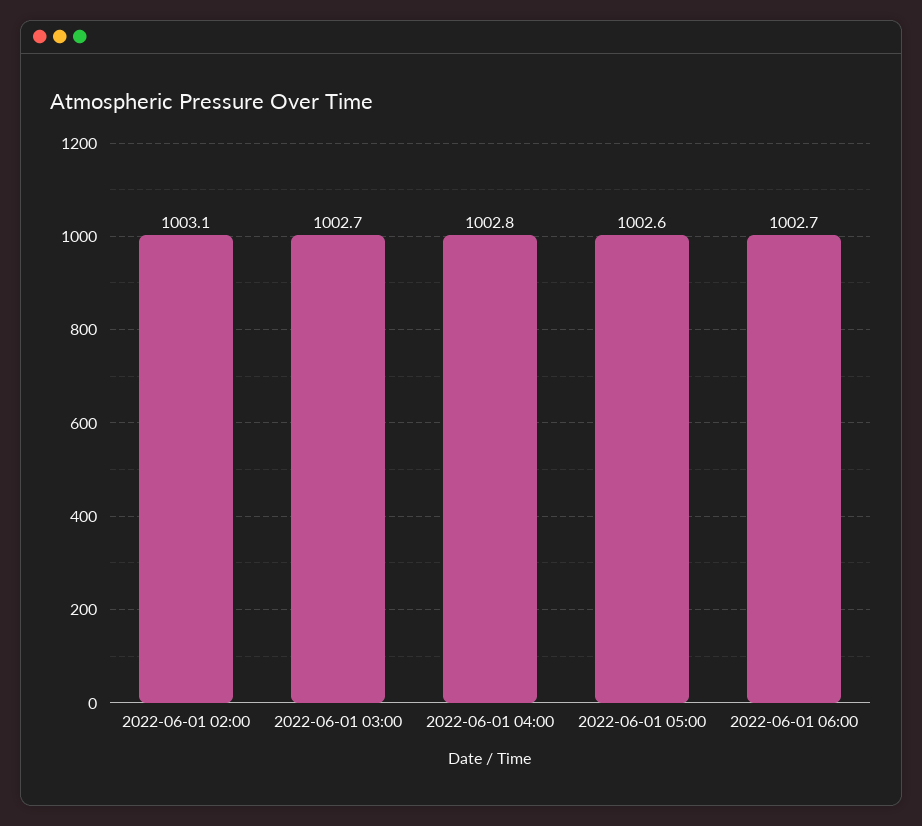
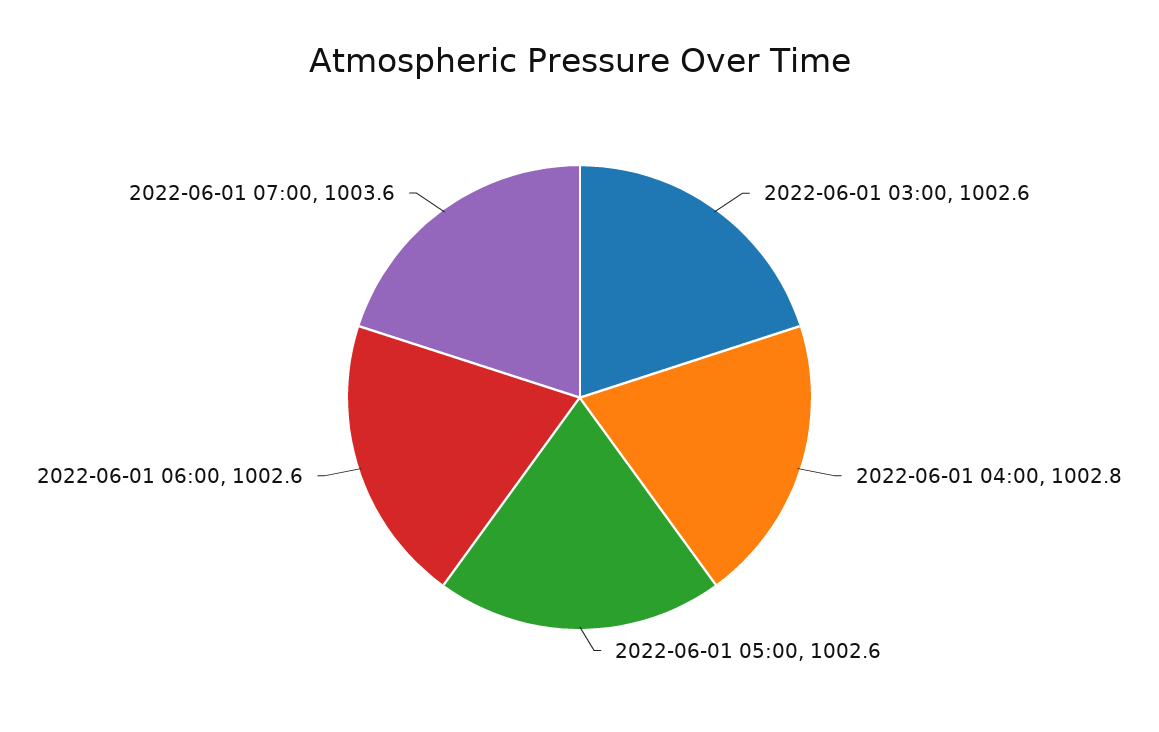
2022-06-01 02:00: 1003.1 -> none
2022-06-01 03:00: 1002.7 -> 1002.6
2022-06-01 06:00: 1002.7 -> 1002.6
2022-06-01 07:00: none -> 1003.6

